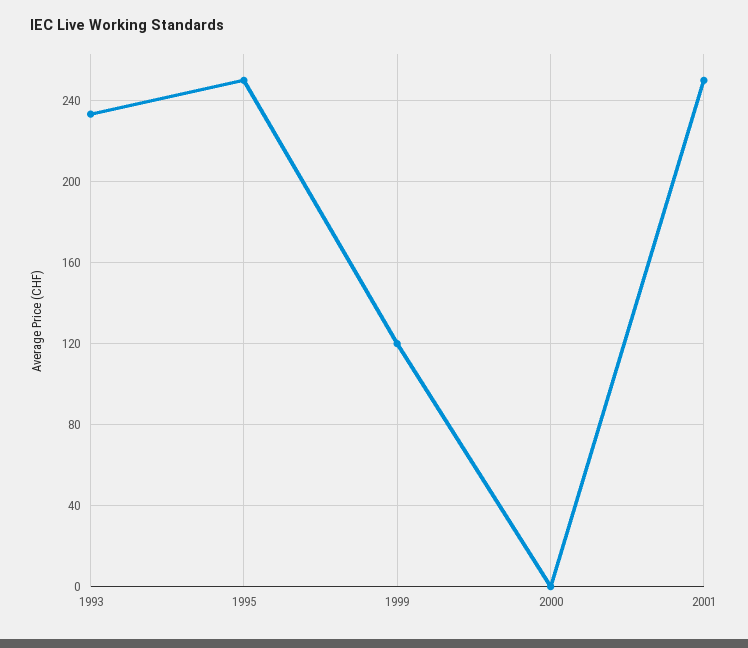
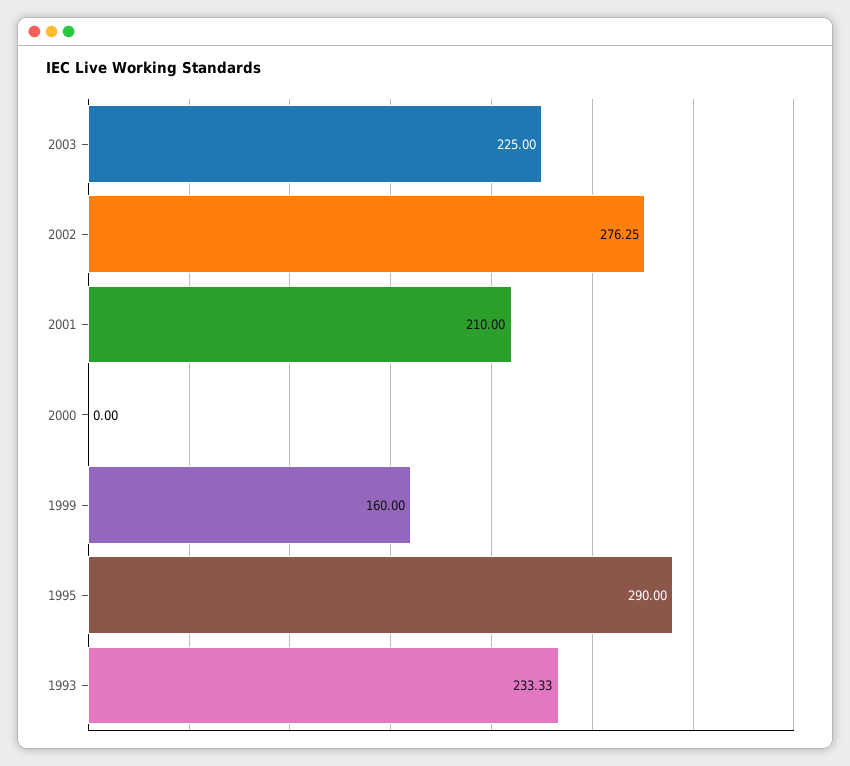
1995: 250 -> 290
1999: 120 -> 160
2001: 250 -> 210
2003: none -> 225
2002: none -> 276.25

